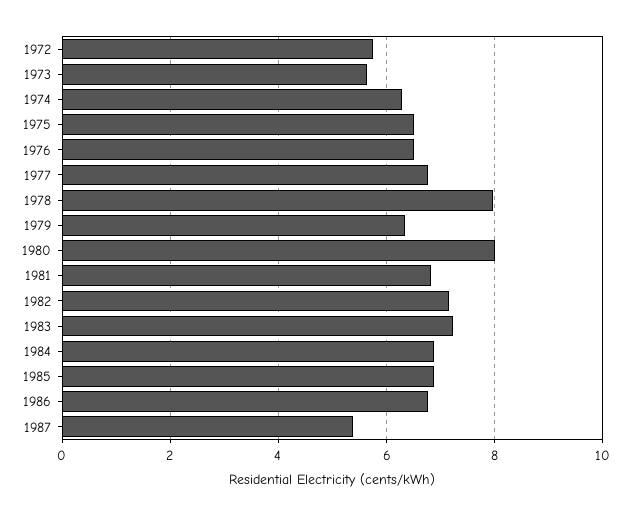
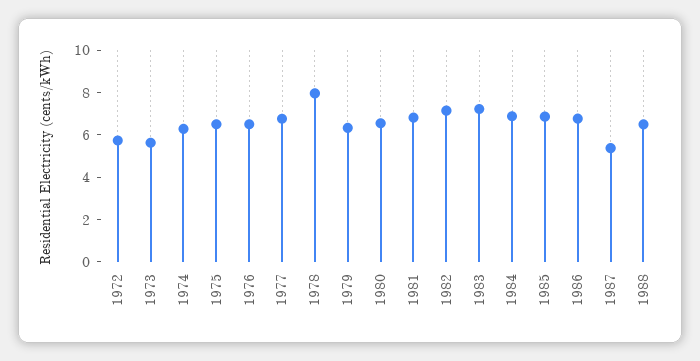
1980: 8 -> 6.5
1988: none -> 6.5

